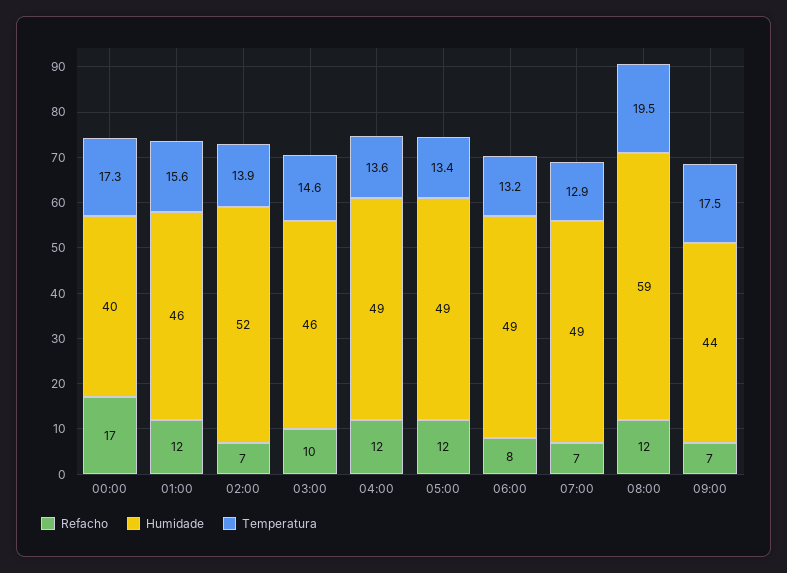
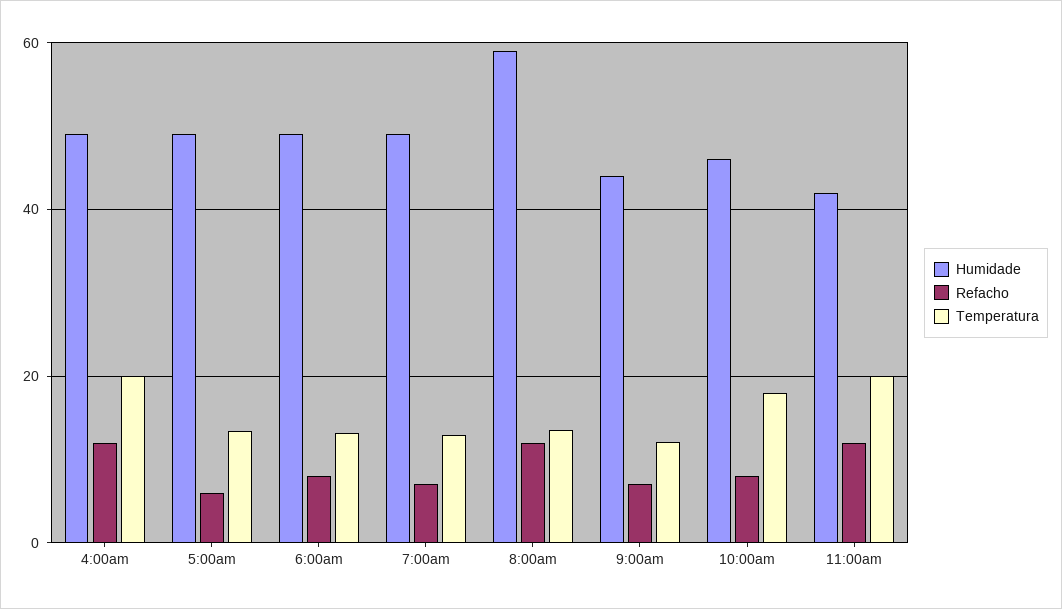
Refacho, 00:00: 17 -> none
Humidade, 00:00: 40 -> none
Temperatura, 00:00: 17.3 -> none
Refacho, 01:00: 12 -> none
Humidade, 01:00: 46 -> none
Temperatura, 01:00: 15.6 -> none
Refacho, 02:00: 7 -> none
Humidade, 02:00: 52 -> none
Temperatura, 02:00: 13.9 -> none
Refacho, 03:00: 10 -> none
Humidade, 03:00: 46 -> none
Temperatura, 03:00: 14.6 -> none
Temperatura, 04:00: 13.6 -> 20
Refacho, 05:00: 12 -> 6
Temperatura, 08:00: 19.5 -> 14
Temperatura, 09:00: 17.5 -> 12
Humidade, 10:00am: none -> 46
Refacho, 10:00am: none -> 8
Temperatura, 10:00am: none -> 18
Humidade, 11:00am: none -> 42
Refacho, 11:00am: none -> 12
Temperatura, 11:00am: none -> 20

